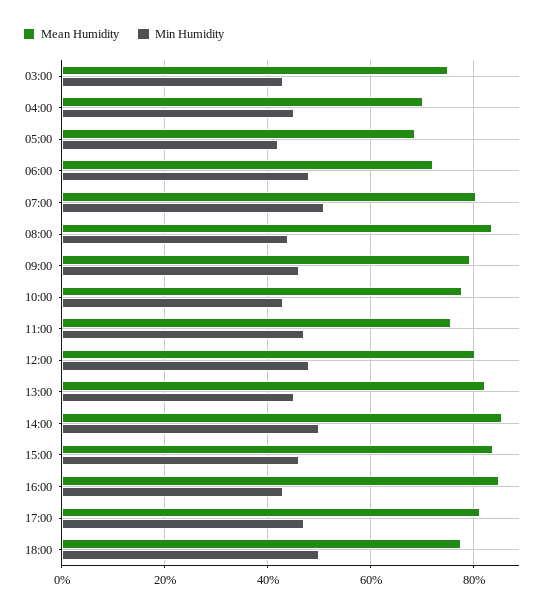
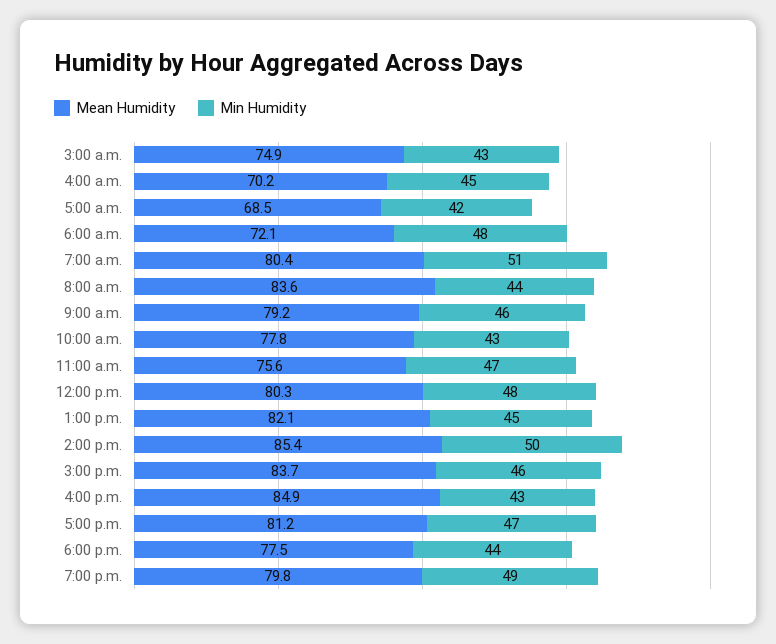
Min Humidity, 18:00: 50 -> 44
Mean Humidity, 7:00 p.m.: none -> 79.8
Min Humidity, 7:00 p.m.: none -> 49

